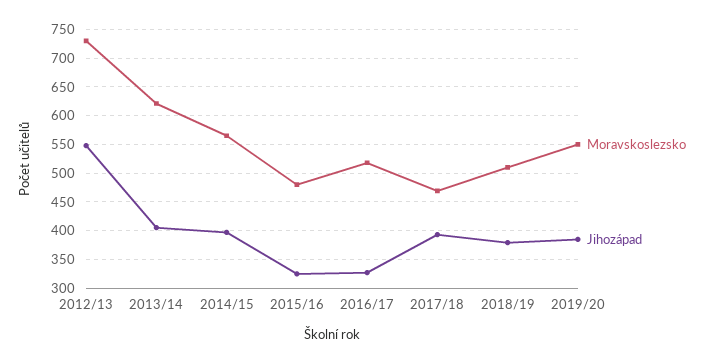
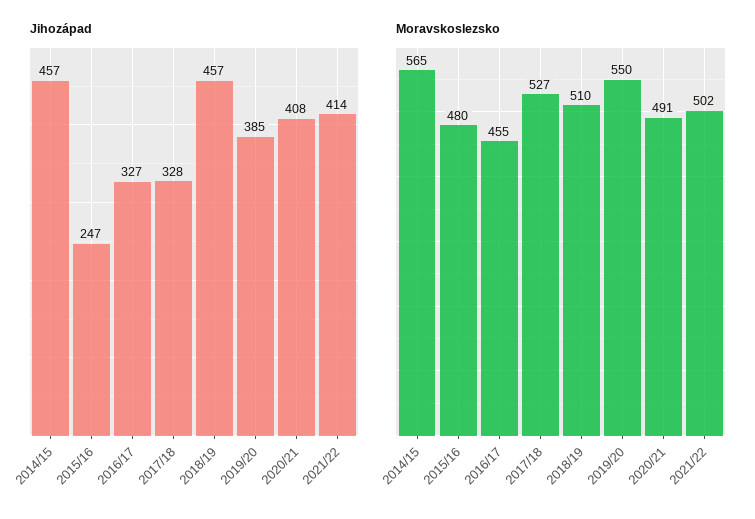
Moravskoslezsko, 2012/13: 725 -> none
Jihozápad, 2012/13: 550 -> none
Moravskoslezsko, 2013/14: 625 -> none
Jihozápad, 2013/14: 400 -> none
Jihozápad, 2014/15: 400 -> 457
Jihozápad, 2015/16: 325 -> 247
Moravskoslezsko, 2016/17: 525 -> 455
Moravskoslezsko, 2017/18: 475 -> 527
Jihozápad, 2017/18: 400 -> 328
Jihozápad, 2018/19: 375 -> 457
Jihozápad, 2020/21: none -> 408
Jihozápad, 2021/22: none -> 414
Moravskoslezsko, 2020/21: none -> 491
Moravskoslezsko, 2021/22: none -> 502

